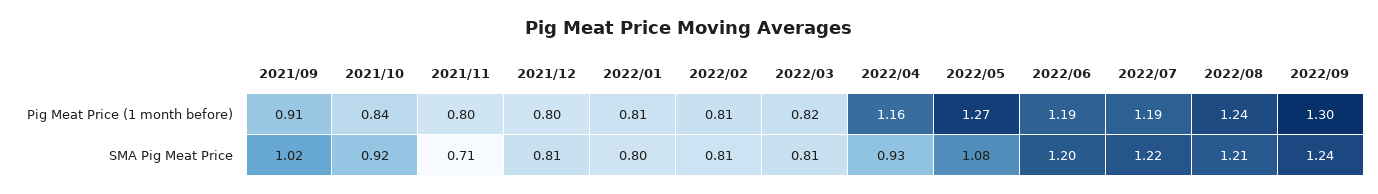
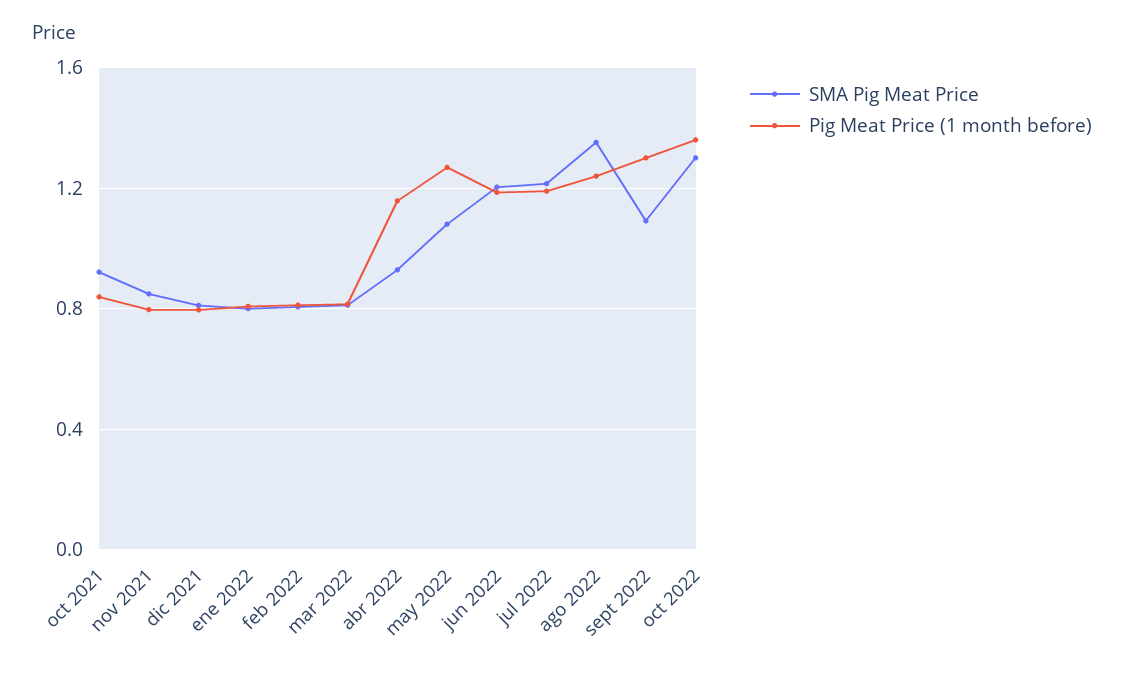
Pig Meat Price (1 month before), 2021/09: 0.91 -> none
SMA Pig Meat Price, 2021/09: 1.02 -> none
SMA Pig Meat Price, 2021/11: 0.71 -> 0.85
SMA Pig Meat Price, 2022/08: 1.21 -> 1.35
SMA Pig Meat Price, 2022/09: 1.24 -> 1.1
SMA Pig Meat Price, oct 2022: none -> 1.3
Pig Meat Price (1 month before), oct 2022: none -> 1.35

